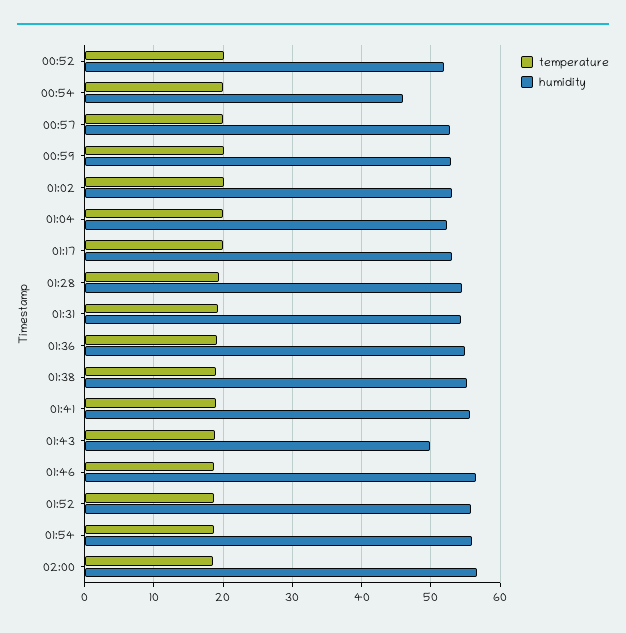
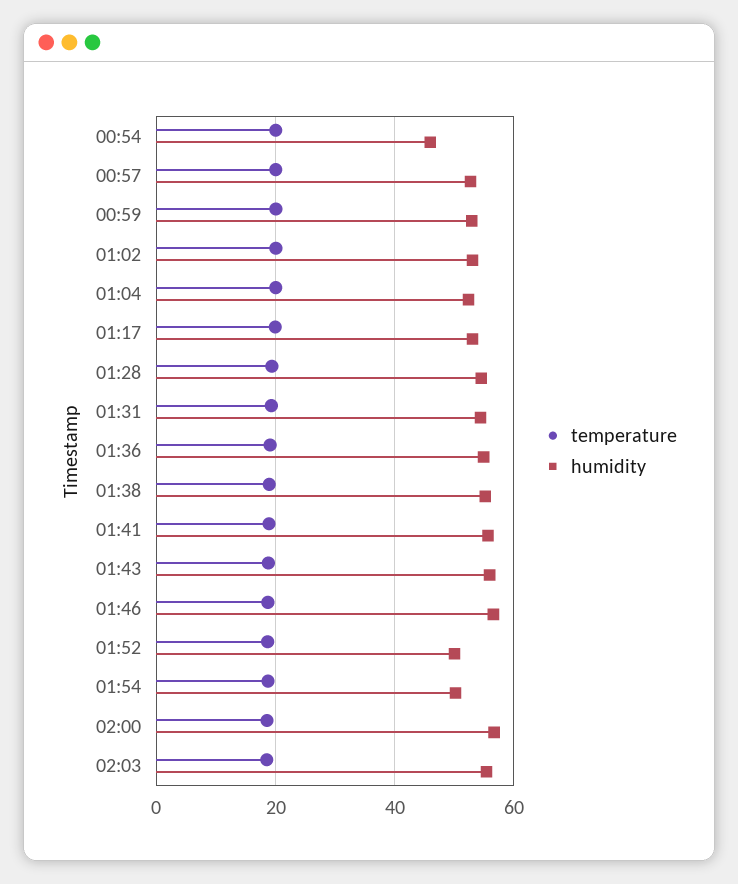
temperature, 00:52: 20 -> none
humidity, 00:52: 52 -> none
humidity, 01:43: 50 -> 56
humidity, 01:52: 56 -> 50
humidity, 01:54: 56 -> 50
temperature, 02:03: none -> 18
humidity, 02:03: none -> 56

